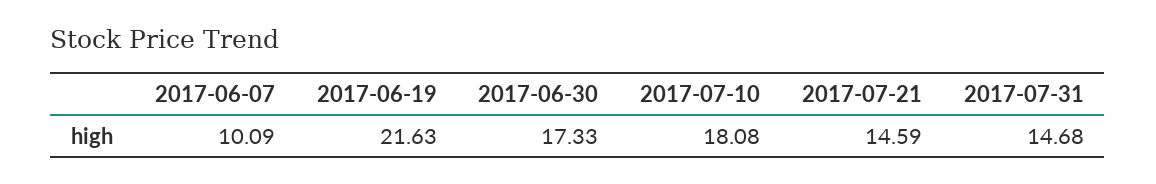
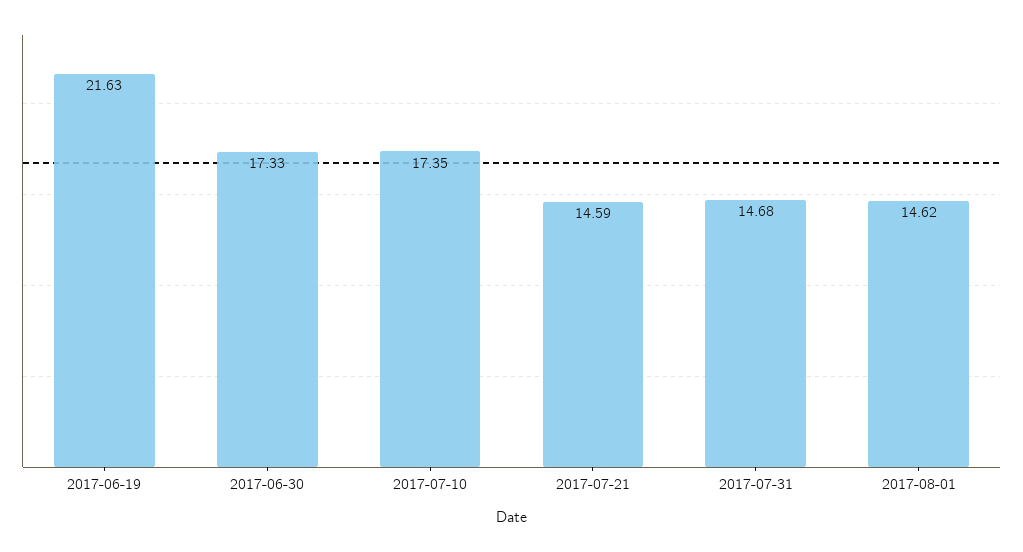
2017-06-07: 10.09 -> none
2017-07-10: 18.08 -> 17.35
2017-08-01: none -> 14.62

